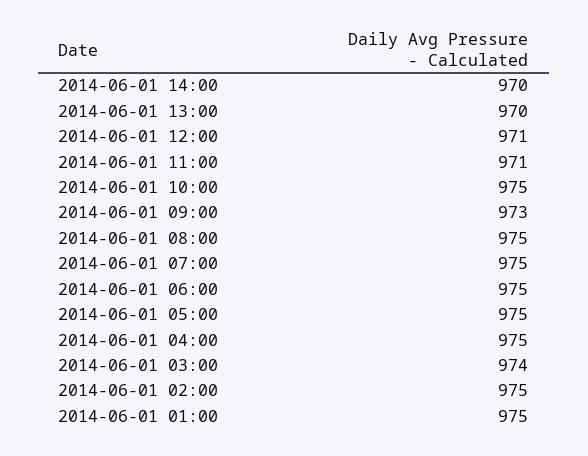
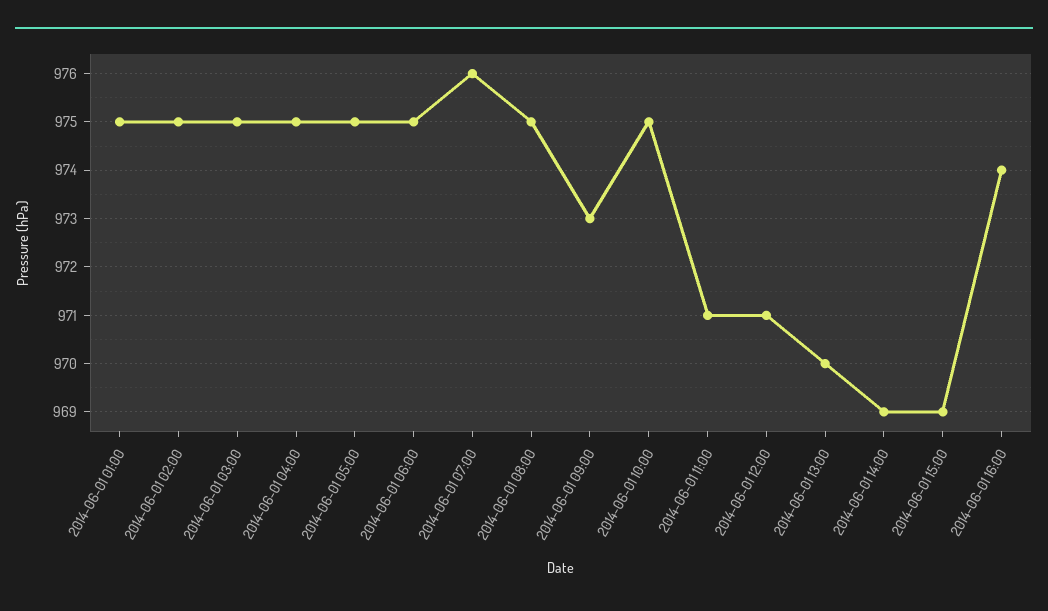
2014-06-01 14:00: 970 -> 969
2014-06-01 07:00: 975 -> 976
2014-06-01 03:00: 974 -> 975
2014-06-01 15:00: none -> 969
2014-06-01 16:00: none -> 974

